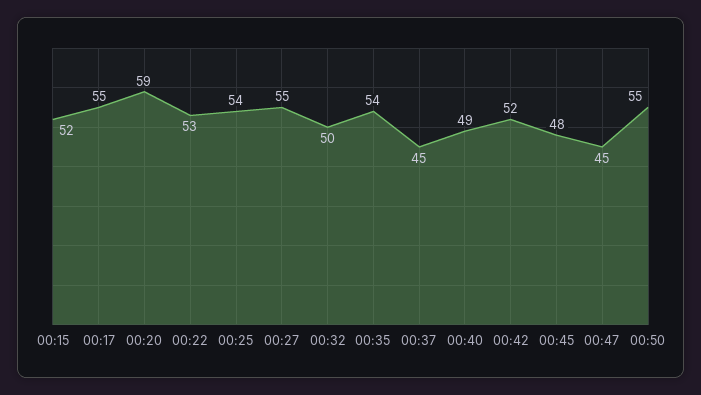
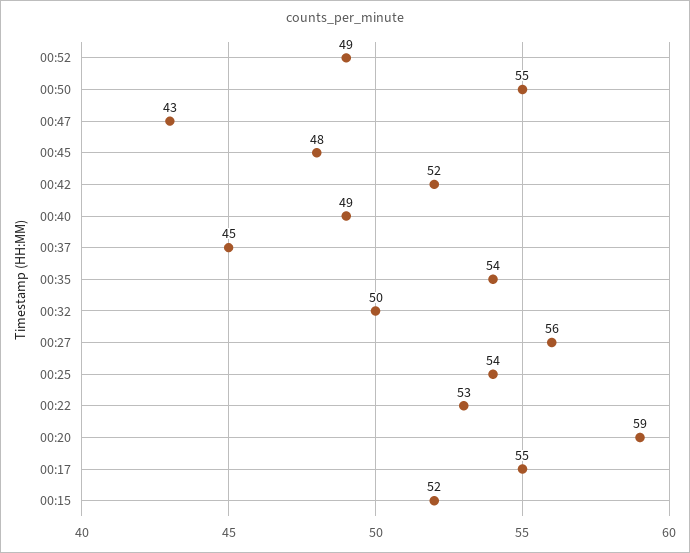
00:27: 55 -> 56
00:47: 45 -> 43
00:52: none -> 49

